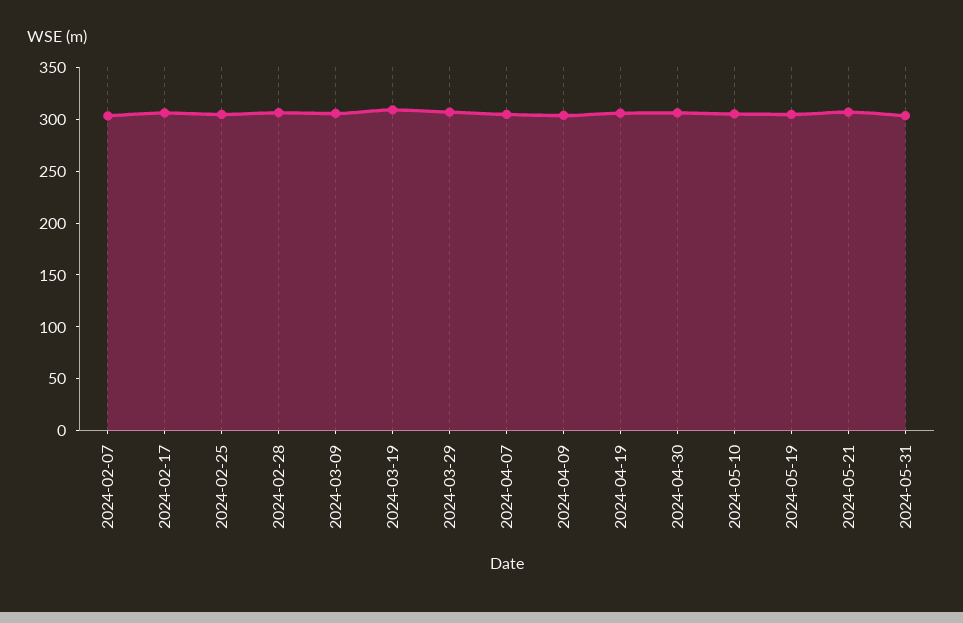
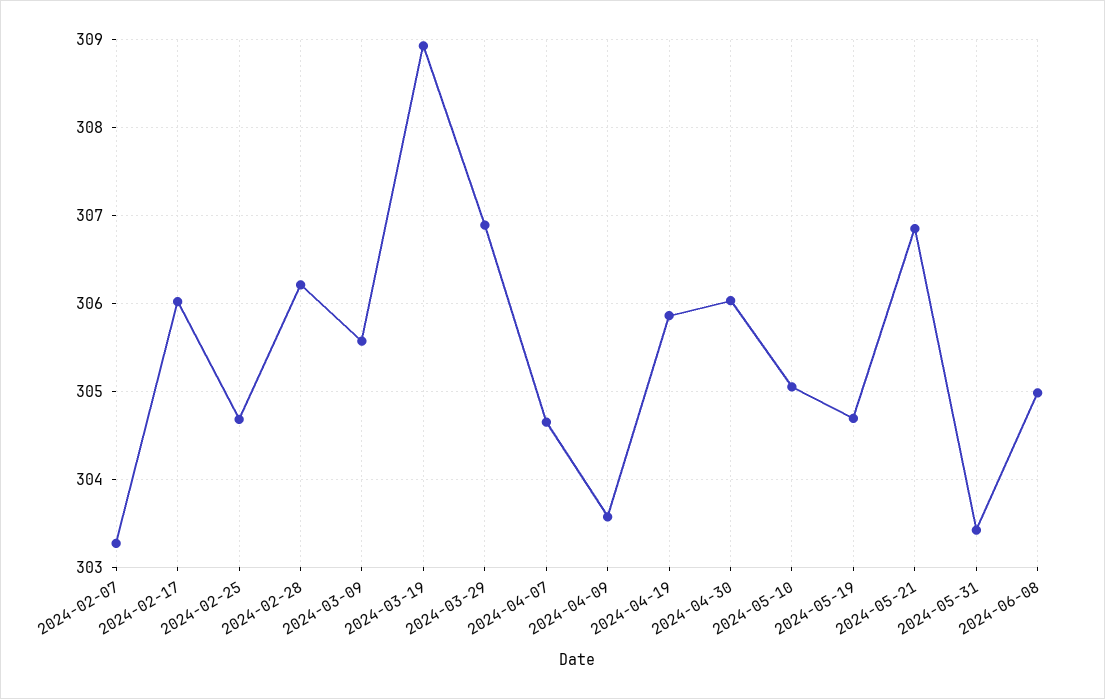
2024-06-08: none -> 305

